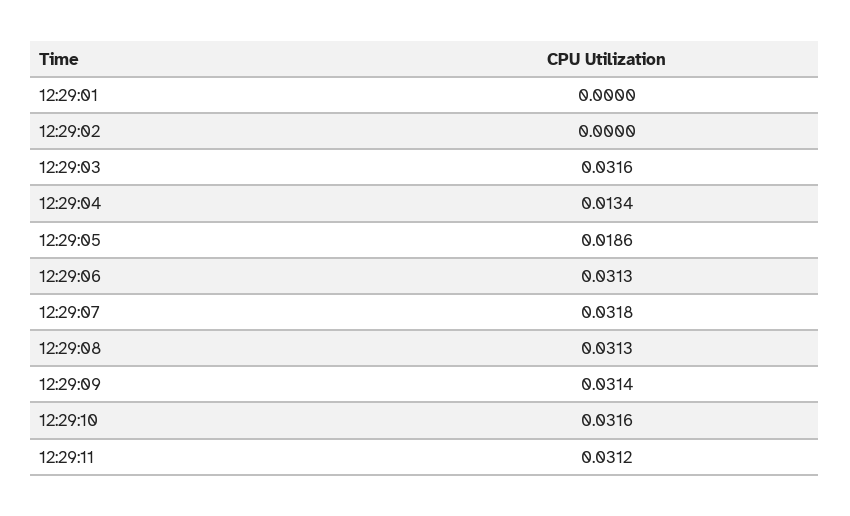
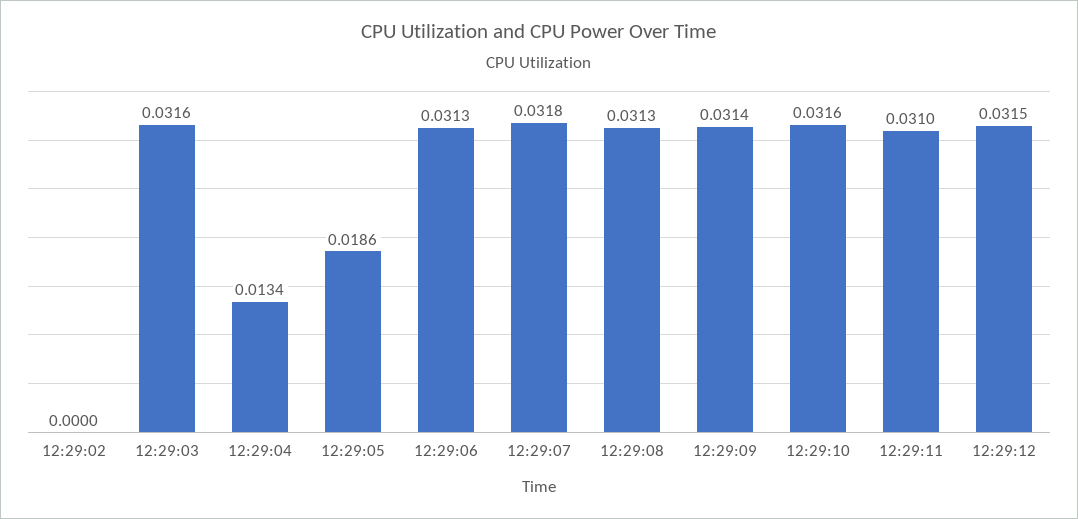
12:29:01: 0 -> none
12:29:11: 0.0312 -> 0.031
12:29:12: none -> 0.0315

